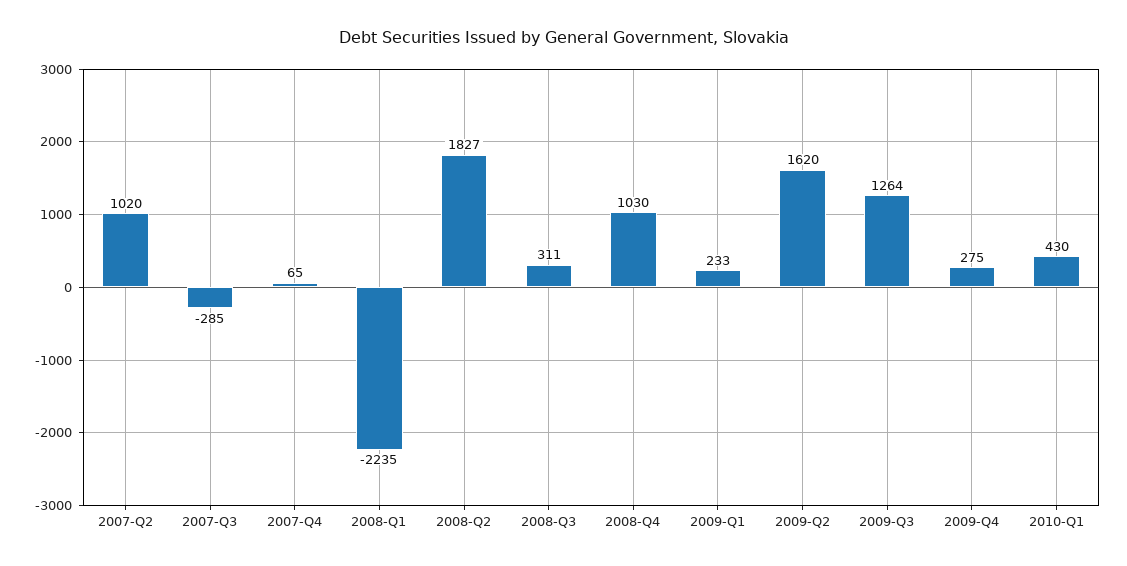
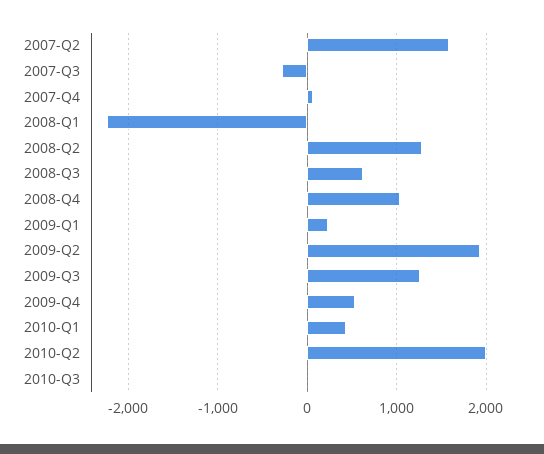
2007-Q2: 1020 -> 1600
2008-Q2: 1827 -> 1300
2008-Q3: 311 -> 600
2009-Q2: 1620 -> 1900
2009-Q4: 275 -> 500
2010-Q2: none -> 2000
2010-Q3: none -> 0

